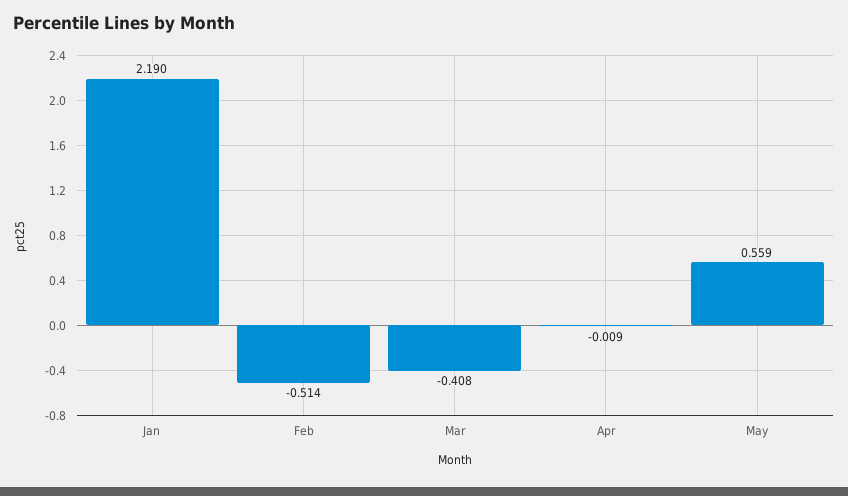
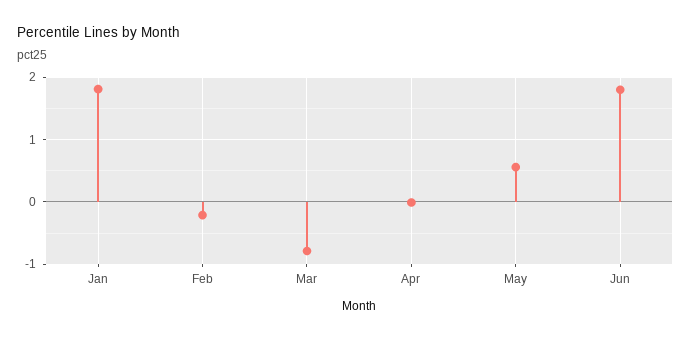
Jan: 2.19 -> 1.8
Feb: -0.514 -> -0.2
Mar: -0.408 -> -0.8
Jun: none -> 1.8

